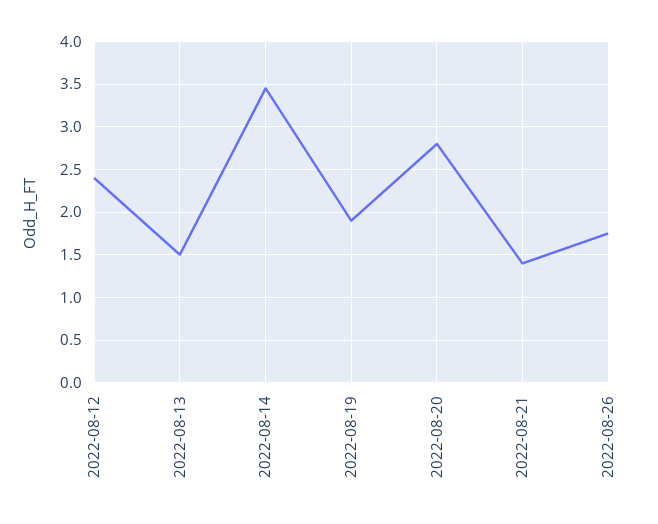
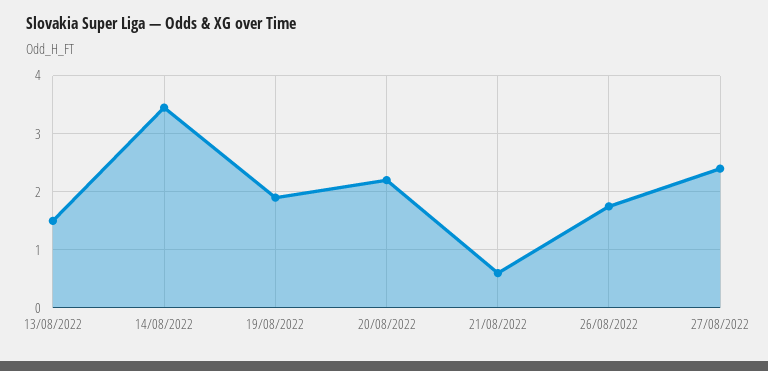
2022-08-12: 2.4 -> none
2022-08-20: 2.8 -> 2.2
2022-08-21: 1.4 -> 0.6
27/08/2022: none -> 2.4

